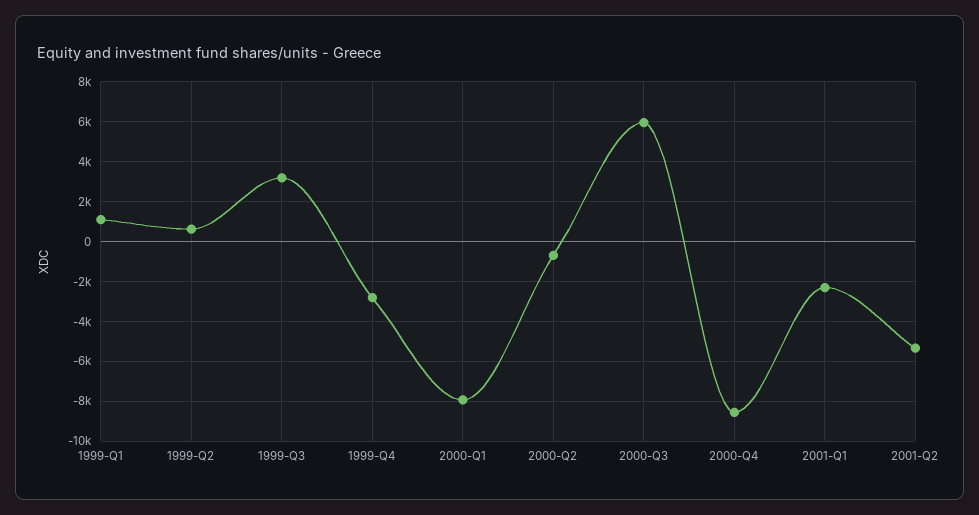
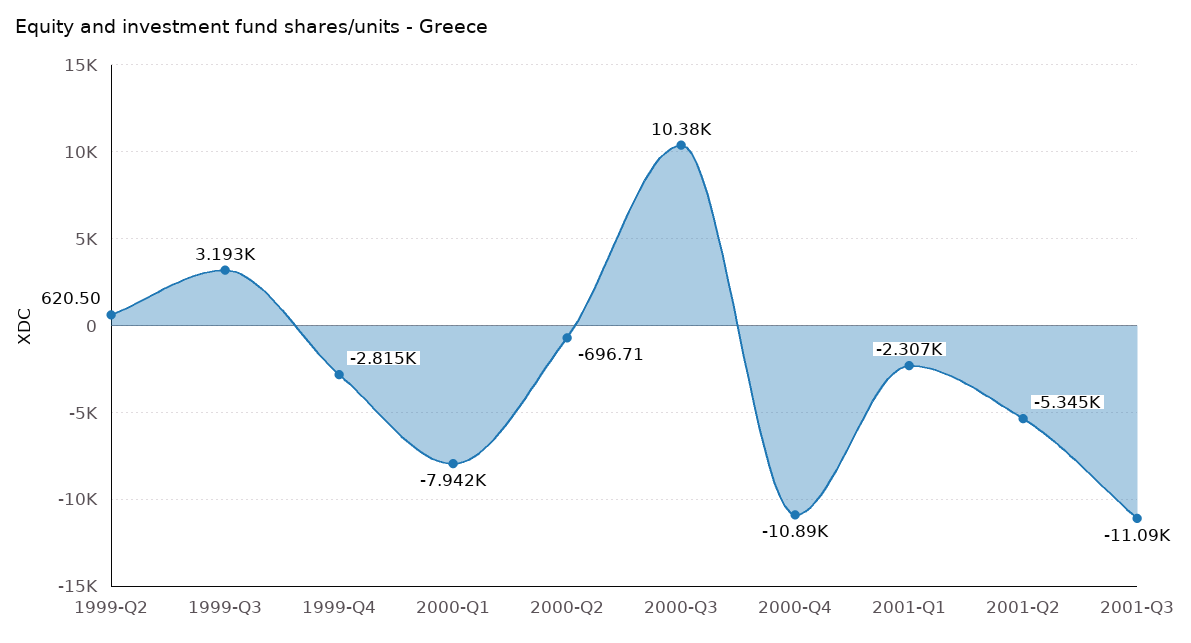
1999-Q1: 1000 -> none
2000-Q3: 6000 -> 10380
2000-Q4: -8500 -> -10890
2001-Q3: none -> -11090

